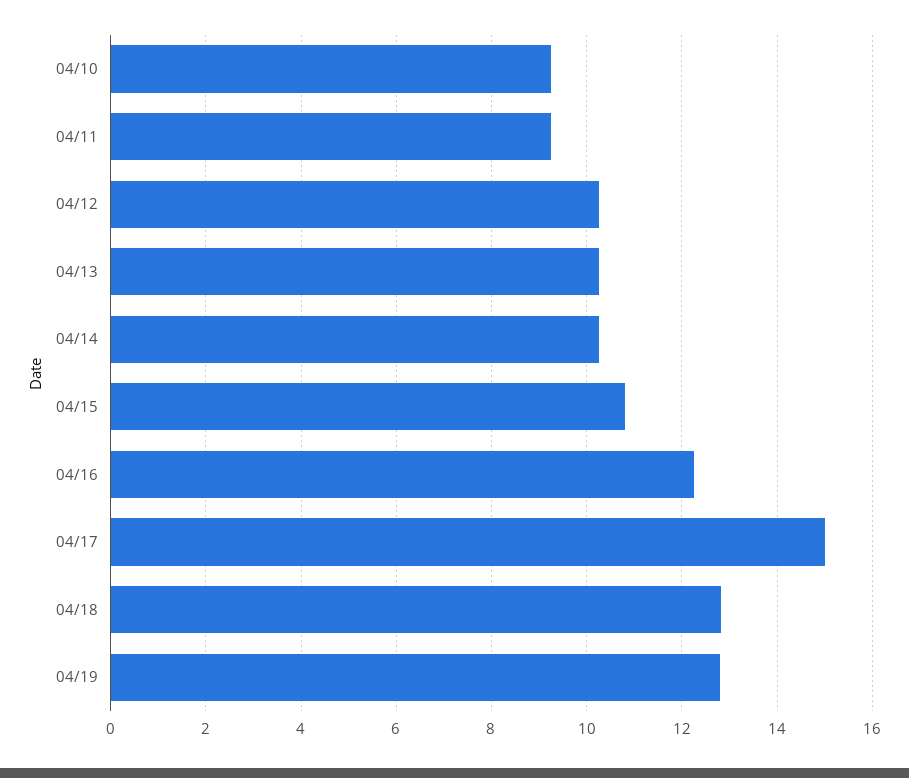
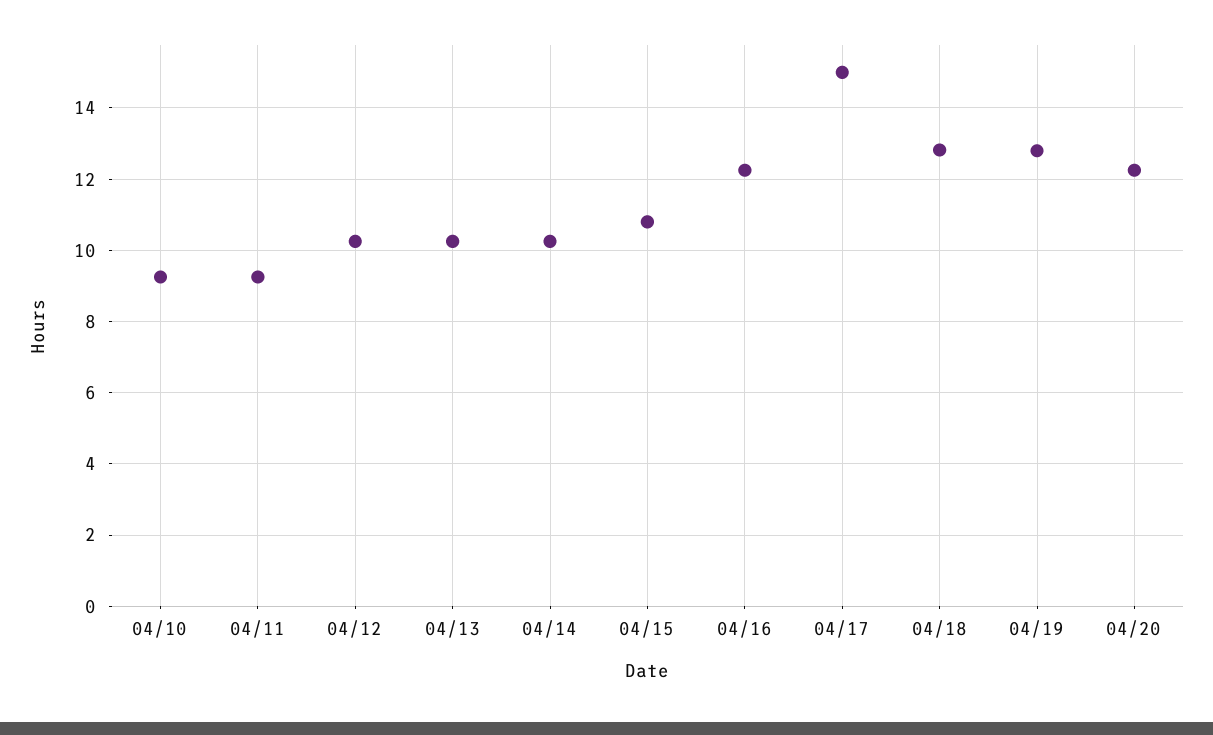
04/20: none -> 12.2

